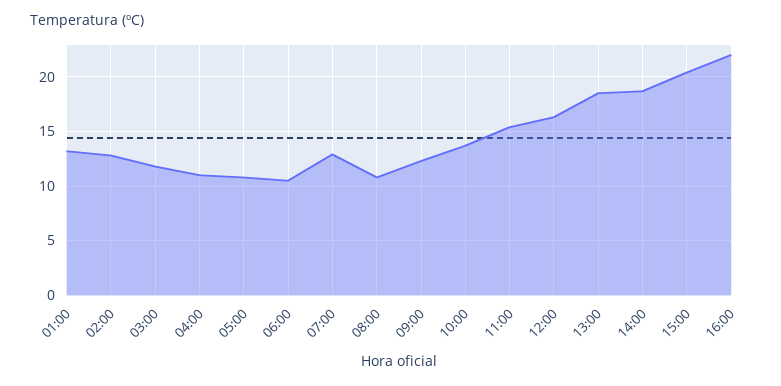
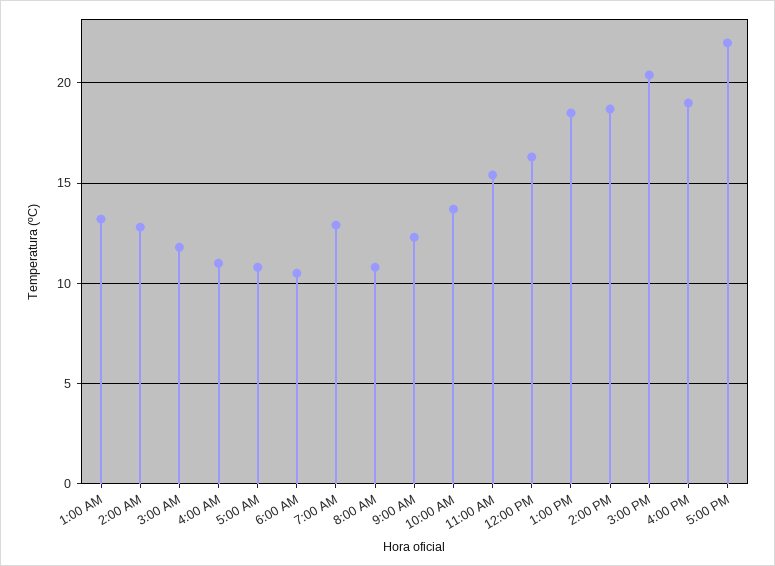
16:00: 22 -> 19
5:00 PM: none -> 22

